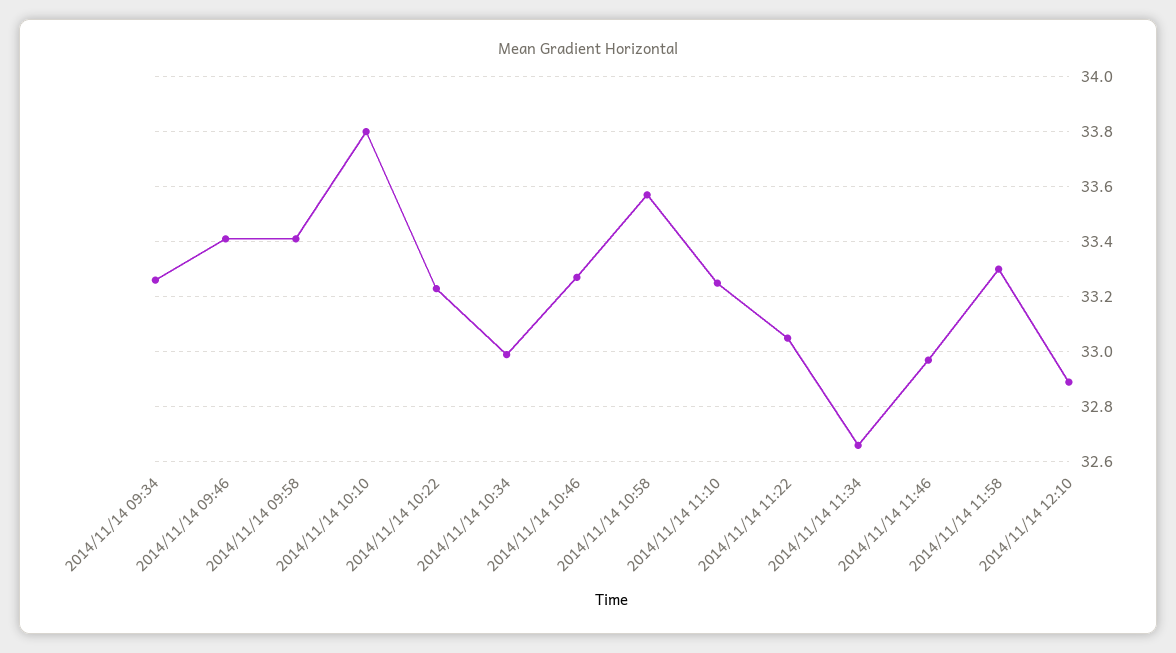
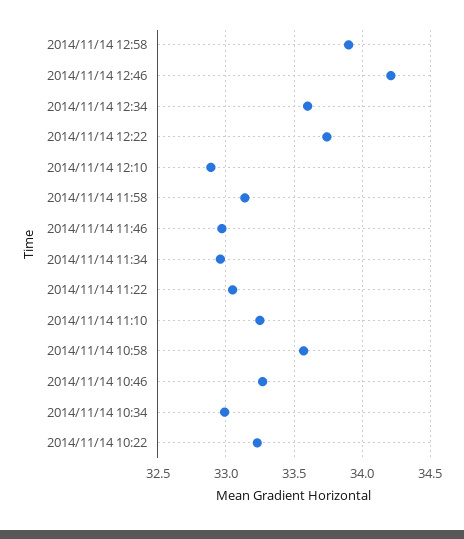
2014/11/14 09:34: 33.25 -> none
2014/11/14 09:46: 33.4 -> none
2014/11/14 09:58: 33.4 -> none
2014/11/14 10:10: 33.8 -> none
2014/11/14 11:34: 32.65 -> 32.95
2014/11/14 11:58: 33.3 -> 33.15
2014/11/14 12:58: none -> 33.9
2014/11/14 12:46: none -> 34.2
2014/11/14 12:34: none -> 33.6
2014/11/14 12:22: none -> 33.75

